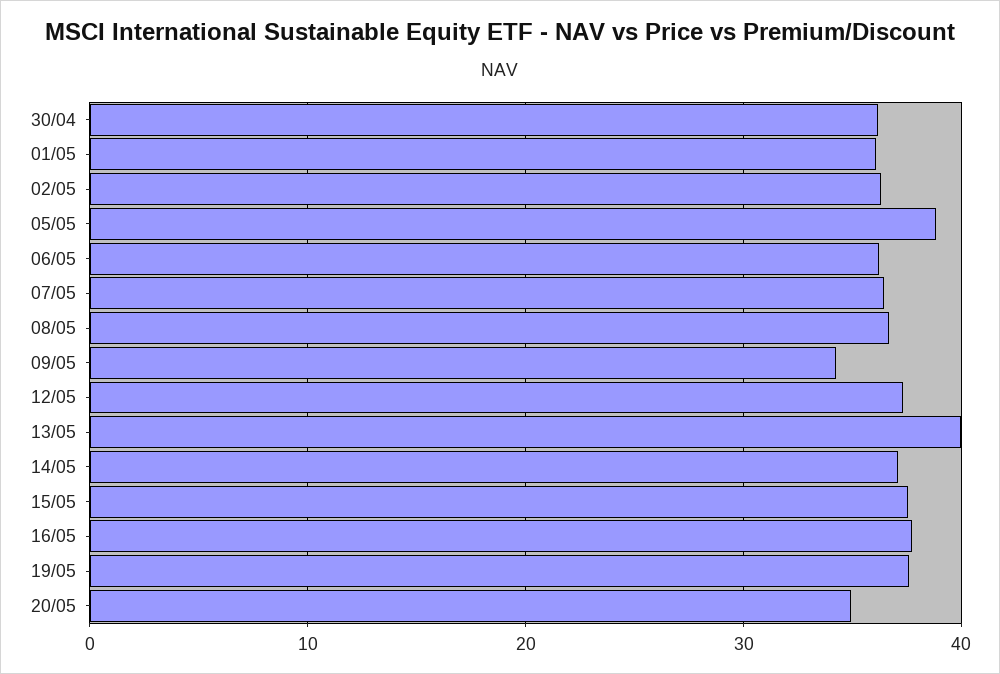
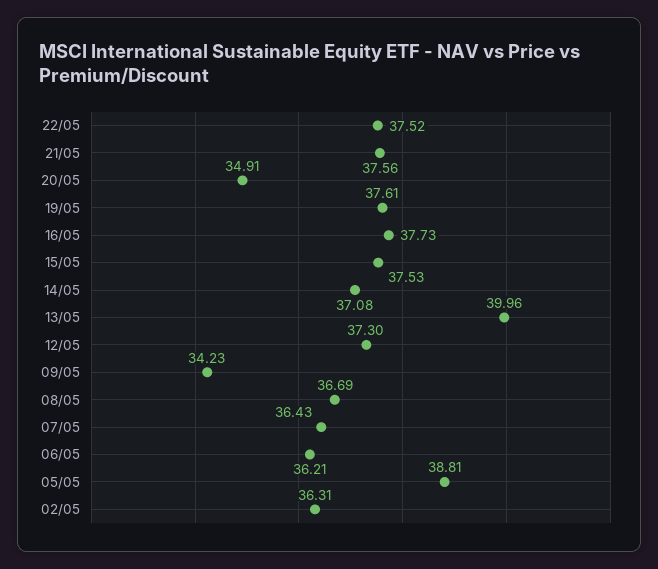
30/04: 36 -> none
01/05: 36 -> none
22/05: none -> 37.52
21/05: none -> 37.56

